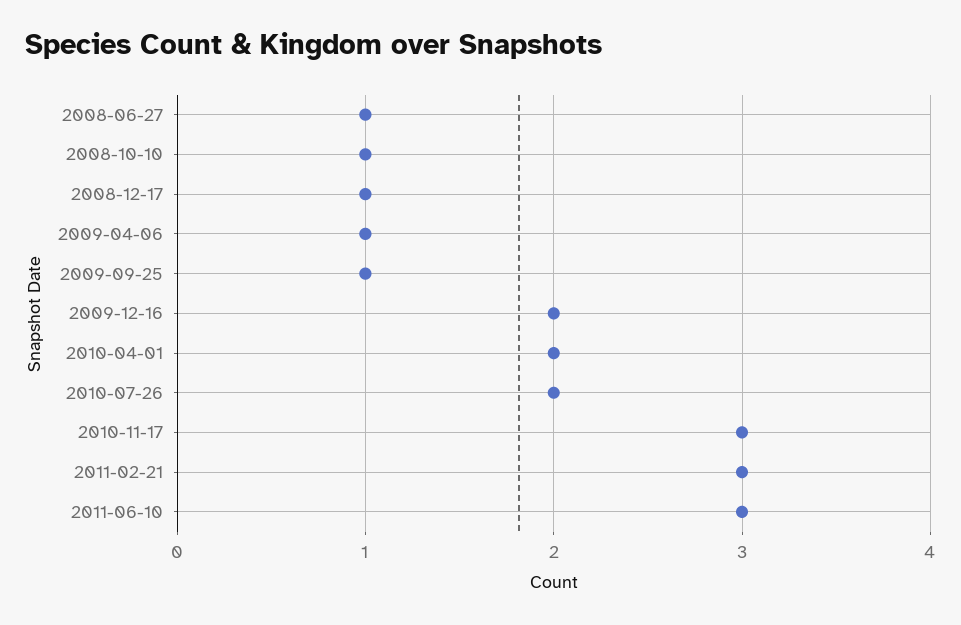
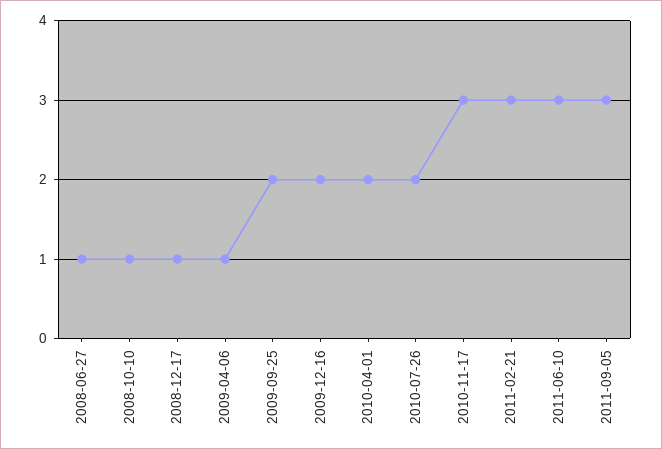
2009-09-25: 1 -> 2
2011-09-05: none -> 3

